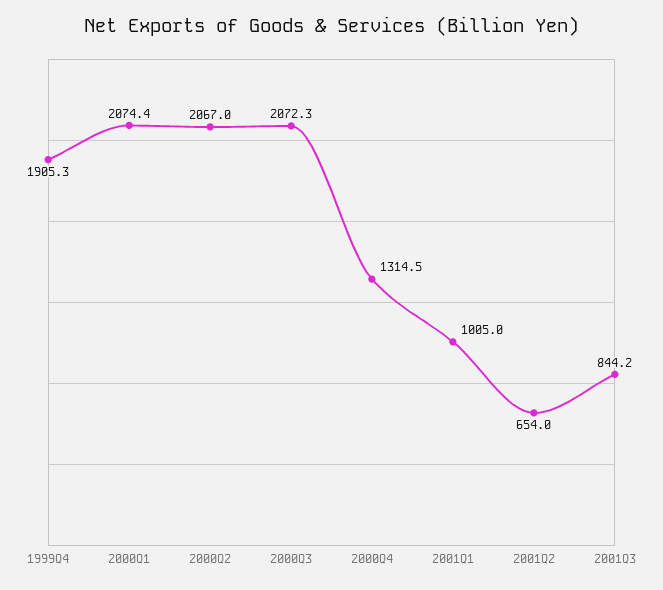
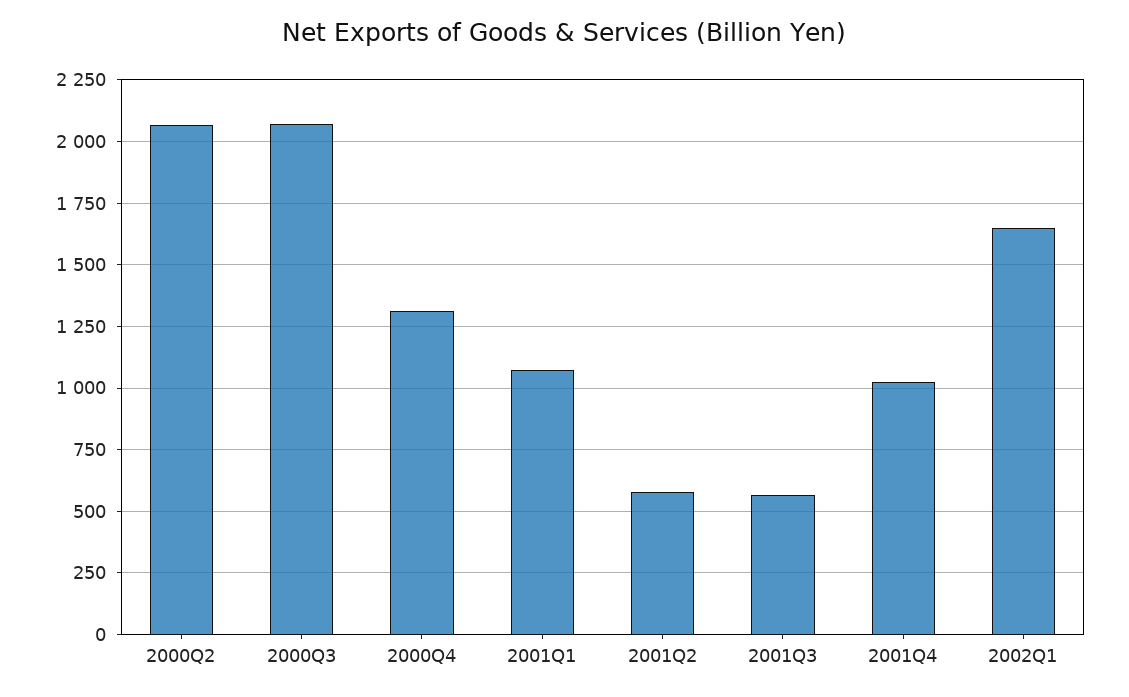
1999Q4: 1905.3 -> none
2000Q1: 2074.4 -> none
2001Q1: 1005 -> 1075
2001Q2: 654 -> 575
2001Q3: 844.2 -> 575
2001Q4: none -> 1025
2002Q1: none -> 1650

